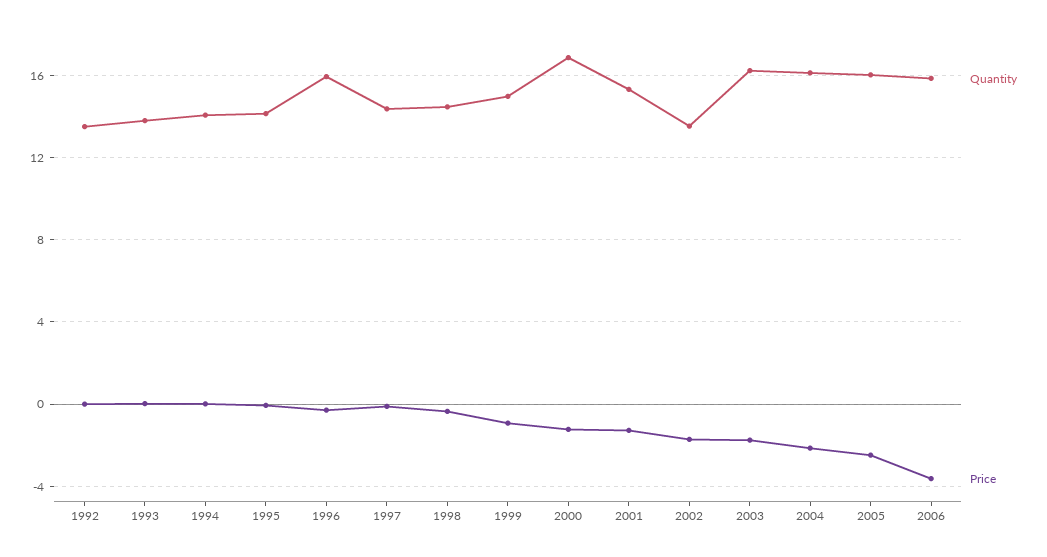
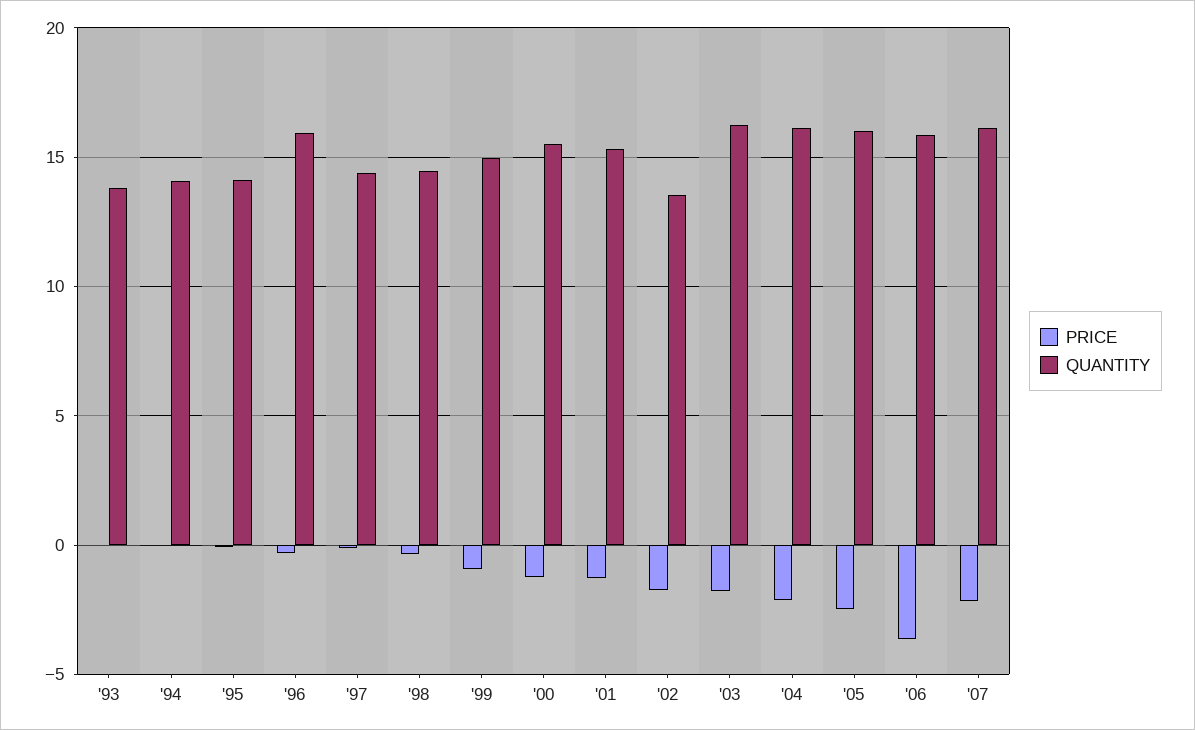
Quantity, 1992: 13.5 -> none
Price, 1992: 0 -> none
Quantity, 2000: 17 -> 15.5
Price, '07: none -> -2
Quantity, '07: none -> 16

